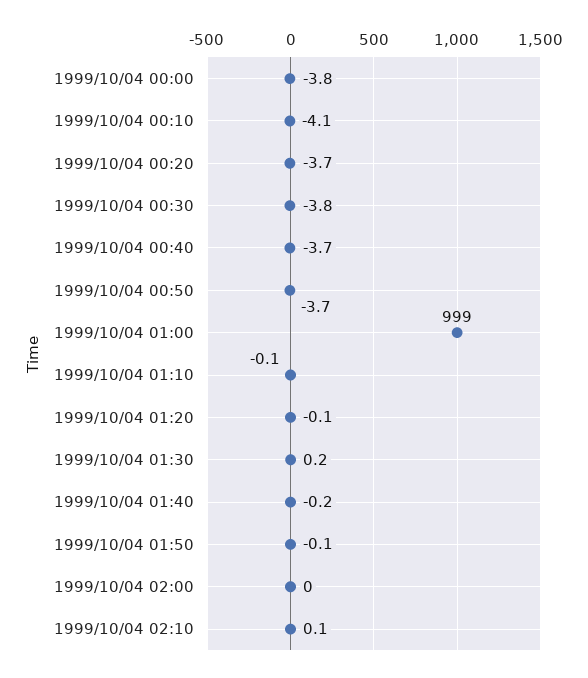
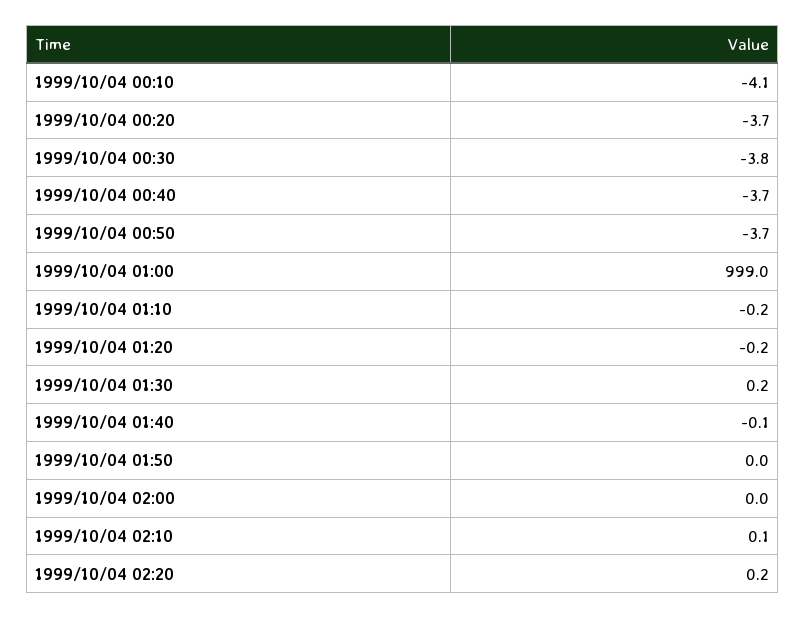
1999/10/04 00:00: -3.8 -> none
1999/10/04 01:10: -0.1 -> -0.2
1999/10/04 01:20: -0.1 -> -0.2
1999/10/04 01:40: -0.2 -> -0.1
1999/10/04 01:50: -0.1 -> 0
1999/10/04 02:20: none -> 0.2

